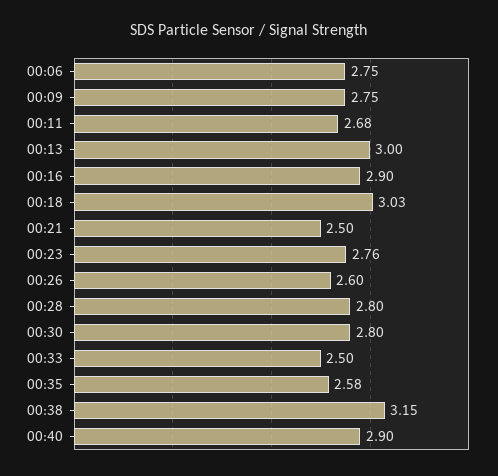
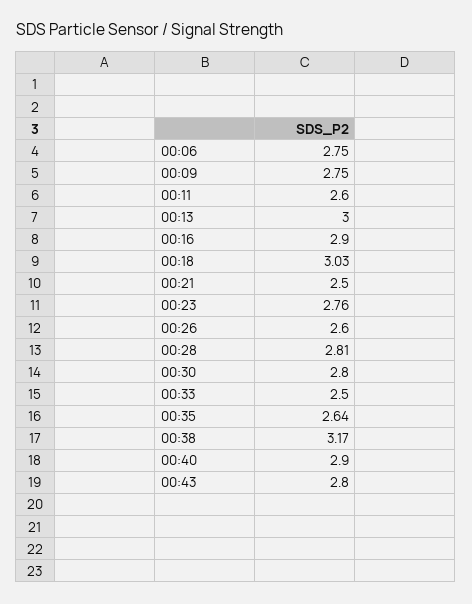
00:11: 2.68 -> 2.6
00:28: 2.8 -> 2.81
00:35: 2.58 -> 2.64
00:38: 3.15 -> 3.17
00:43: none -> 2.8

